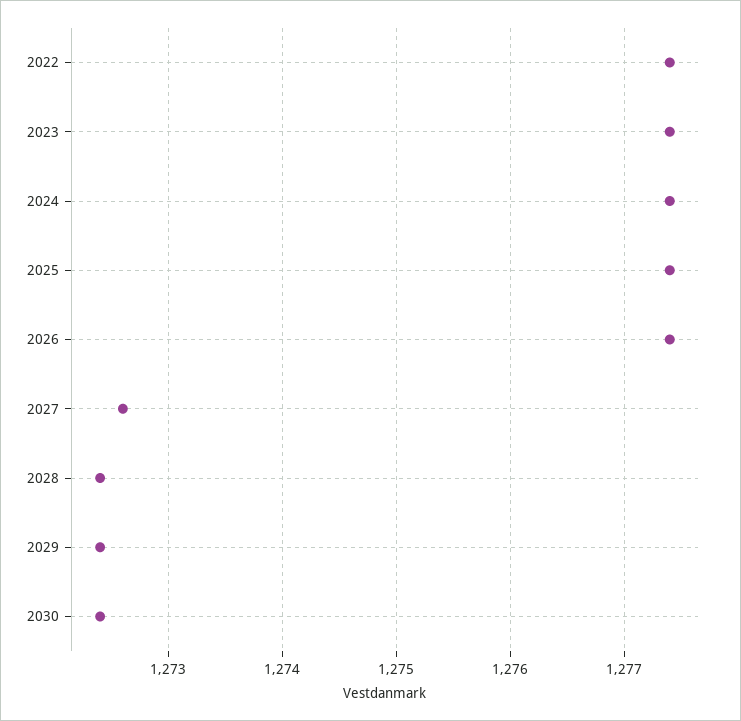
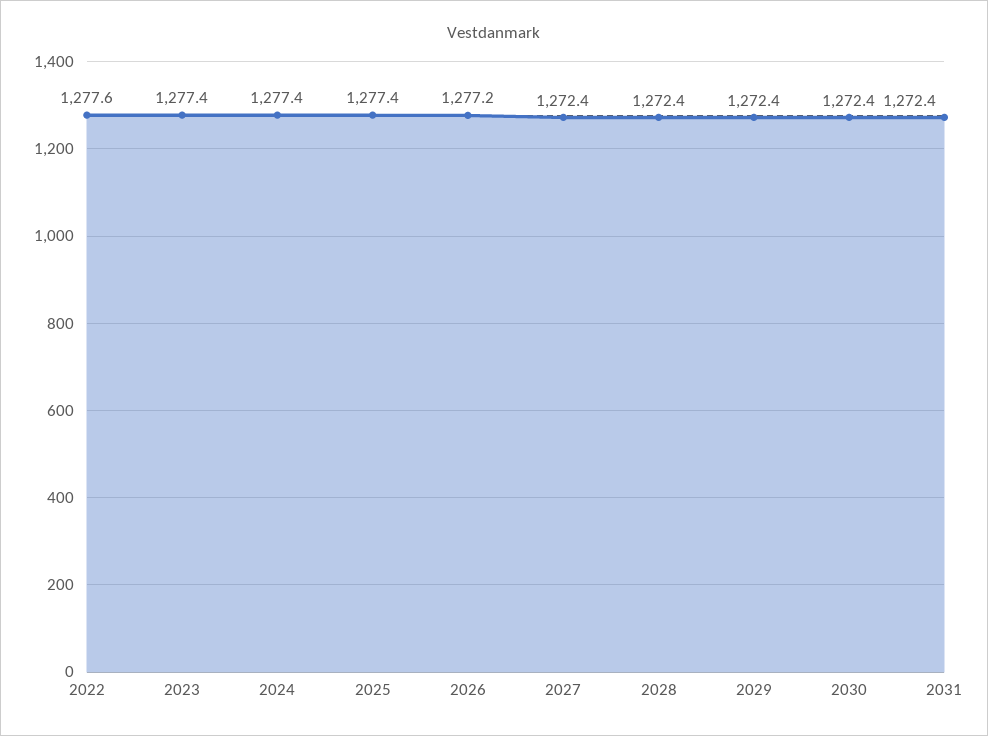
2022: 1277.4 -> 1277.6
2026: 1277.4 -> 1277.2
2027: 1272.6 -> 1272.4
2031: none -> 1272.4

